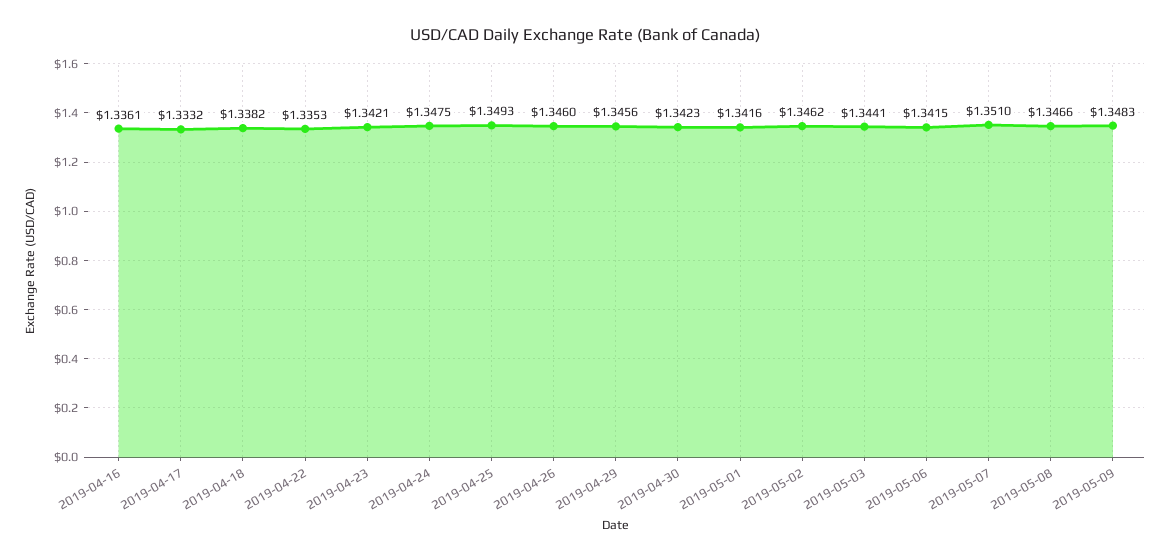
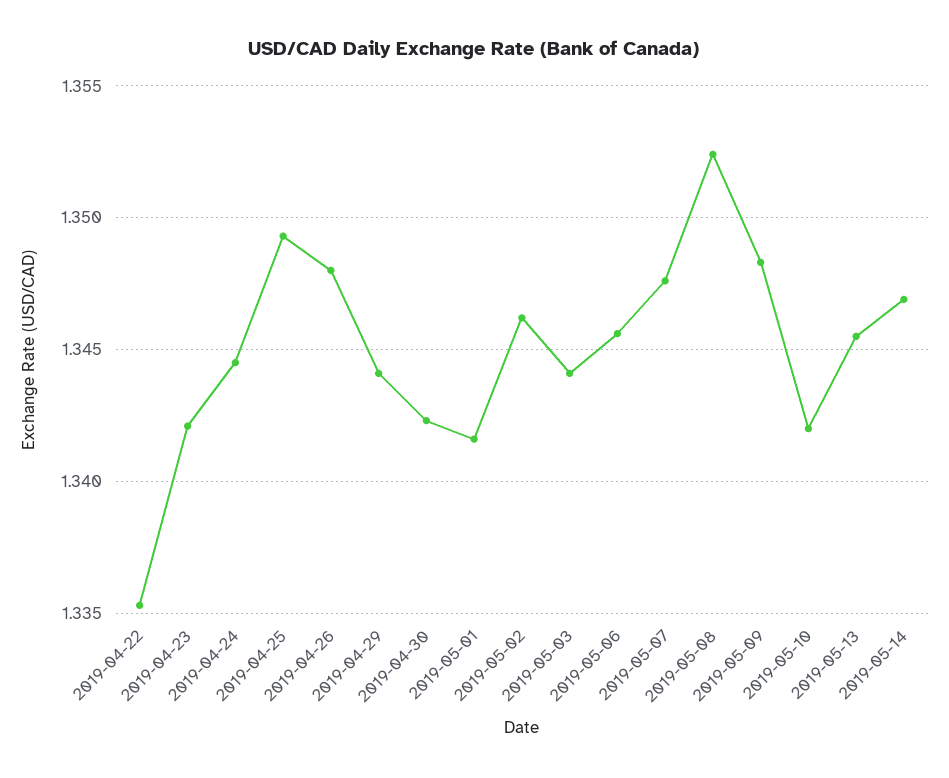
2019-04-16: 1.3361 -> none
2019-04-17: 1.3332 -> none
2019-04-18: 1.3382 -> none
2019-04-24: 1.3475 -> 1.3445
2019-04-26: 1.346 -> 1.348
2019-04-29: 1.3456 -> 1.344
2019-05-06: 1.3415 -> 1.3455
2019-05-07: 1.351 -> 1.3475
2019-05-08: 1.3466 -> 1.3525
2019-05-10: none -> 1.342
2019-05-13: none -> 1.3455
2019-05-14: none -> 1.347

